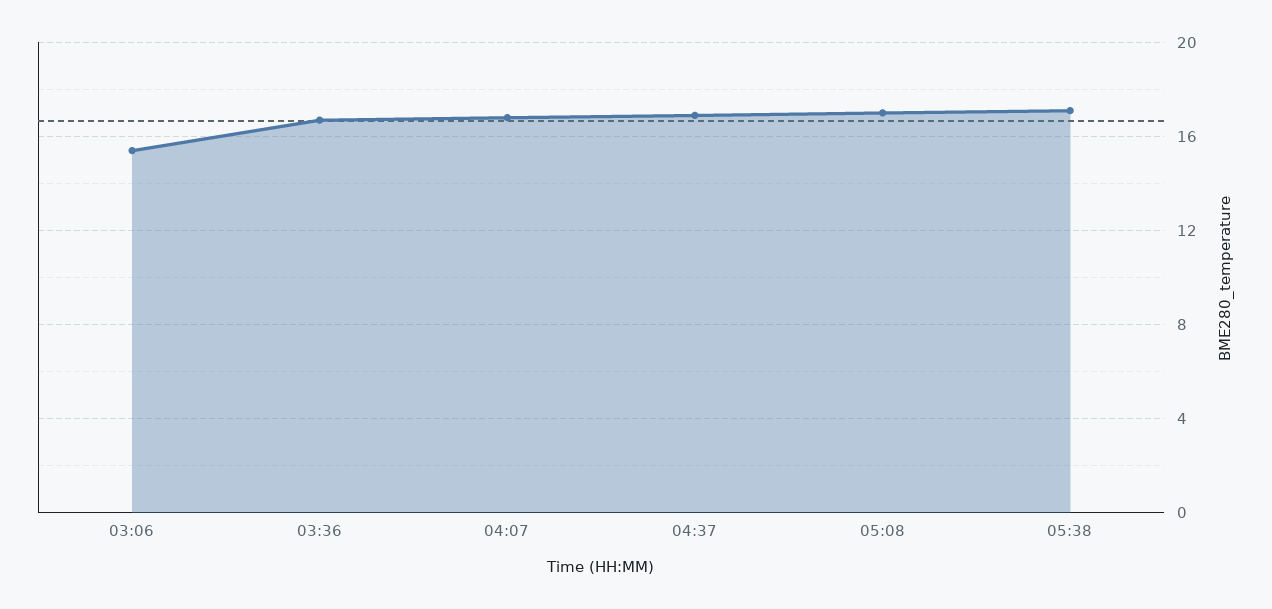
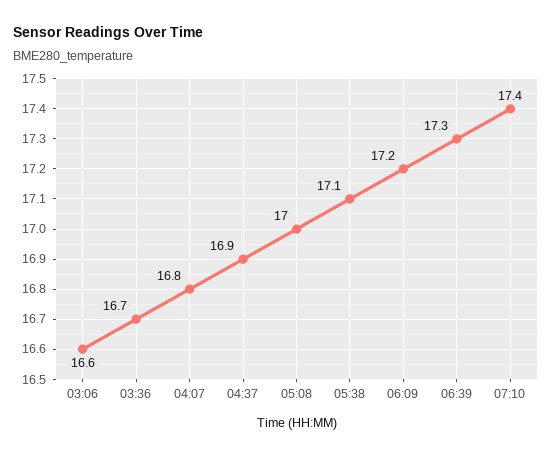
03:06: 15.5 -> 16.6
06:09: none -> 17.2
06:39: none -> 17.3
07:10: none -> 17.4

